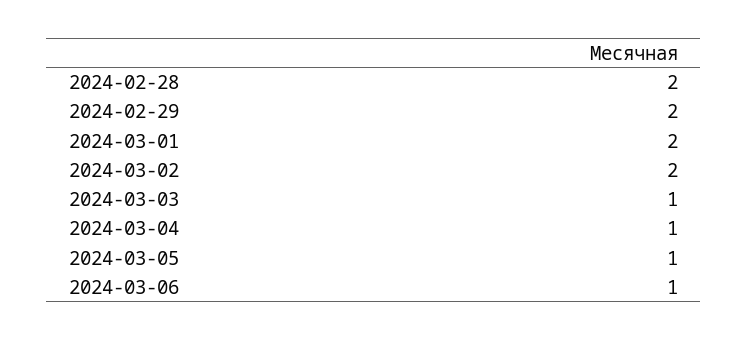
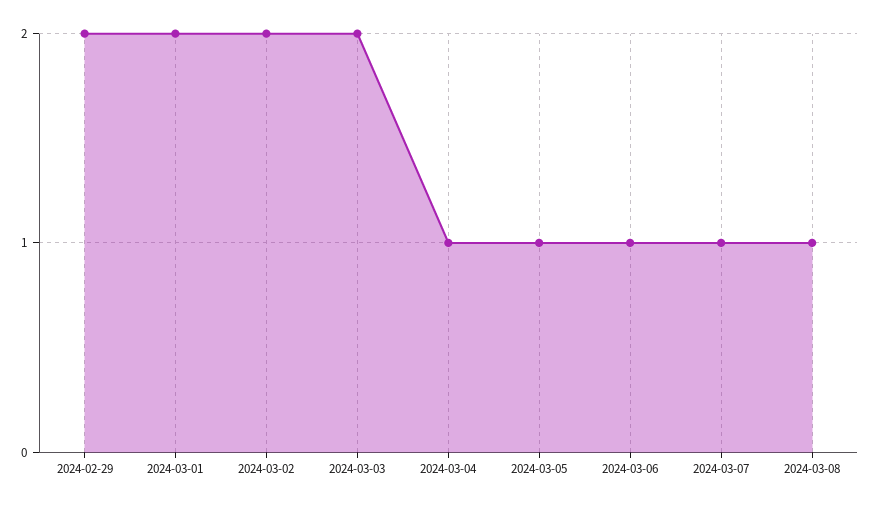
2024-02-28: 2 -> none
2024-03-03: 1 -> 2
2024-03-07: none -> 1
2024-03-08: none -> 1

